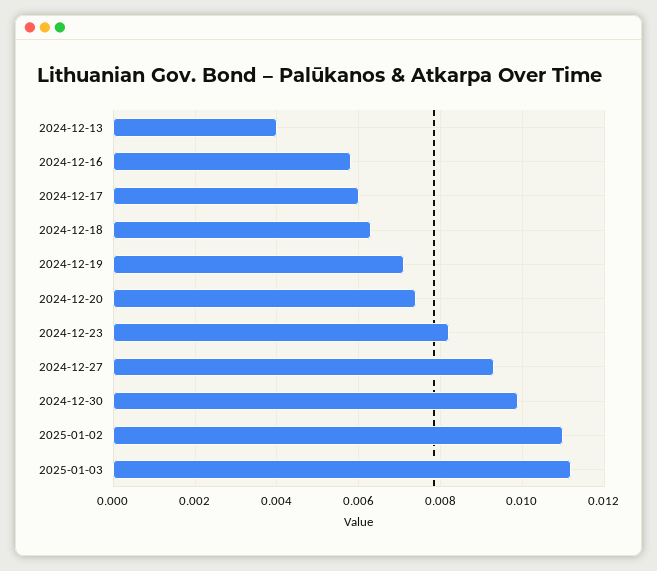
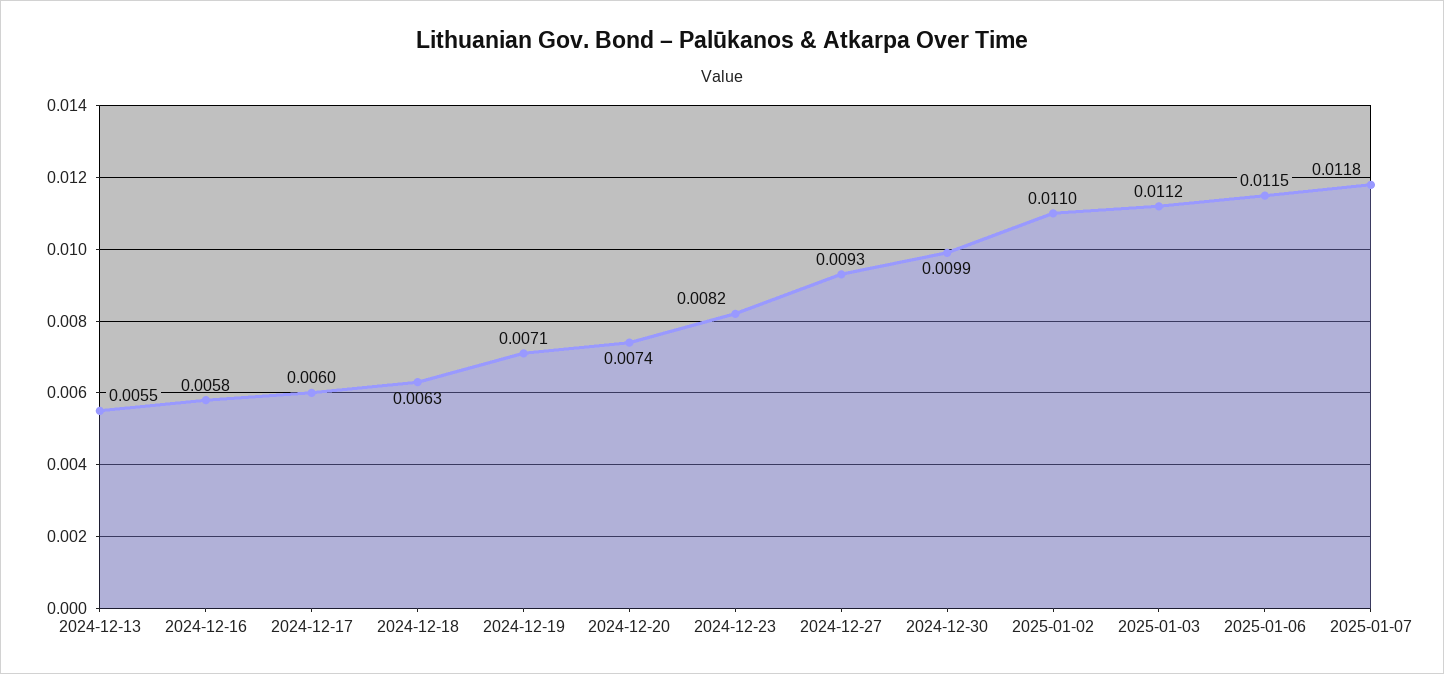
2024-12-13: 0.004 -> 0.0055
2025-01-06: none -> 0.0115
2025-01-07: none -> 0.0118

